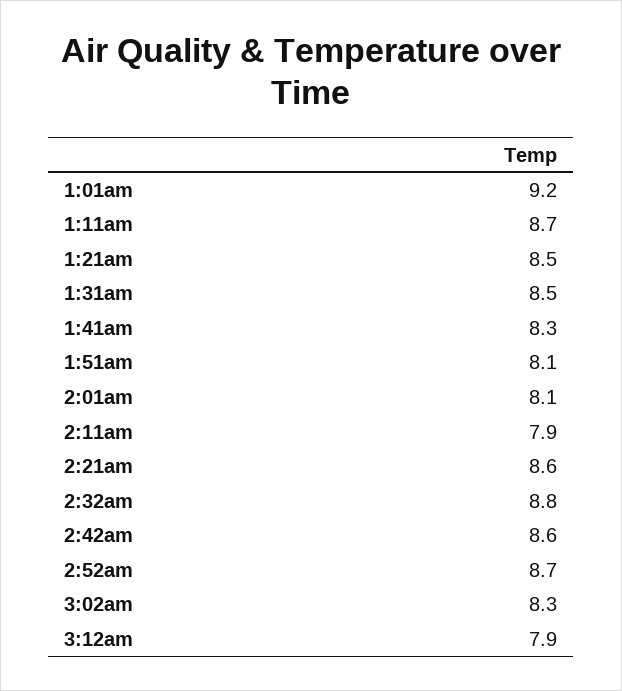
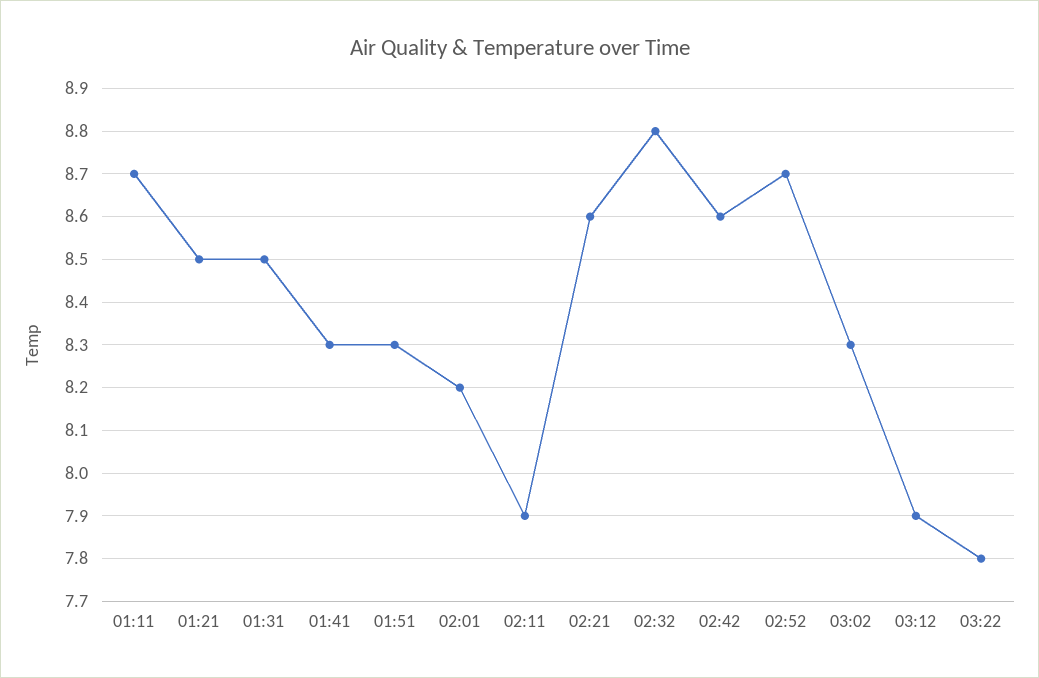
1:01am: 9.2 -> none
1:51am: 8.1 -> 8.3
2:01am: 8.1 -> 8.2
03:22: none -> 7.8

